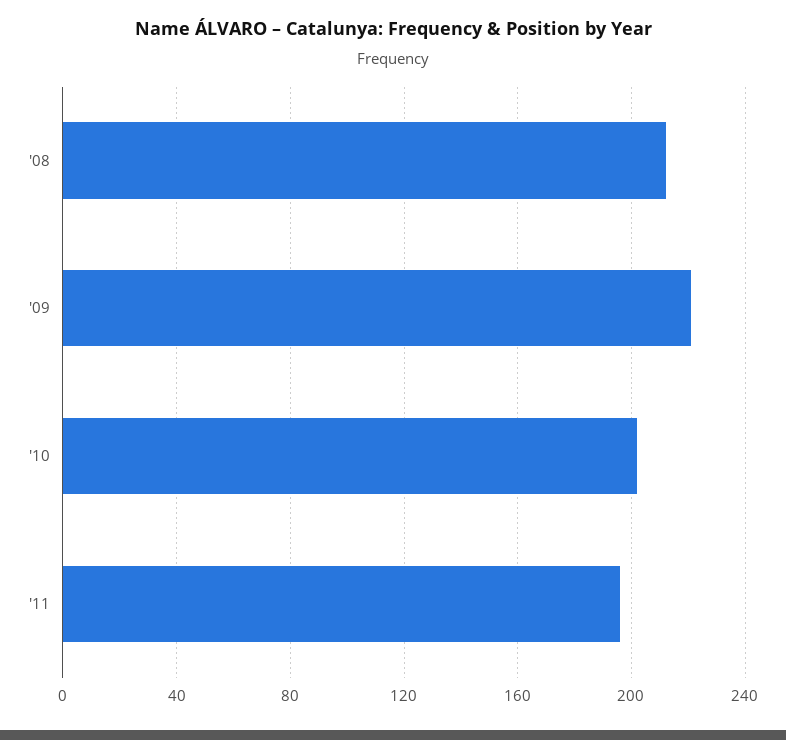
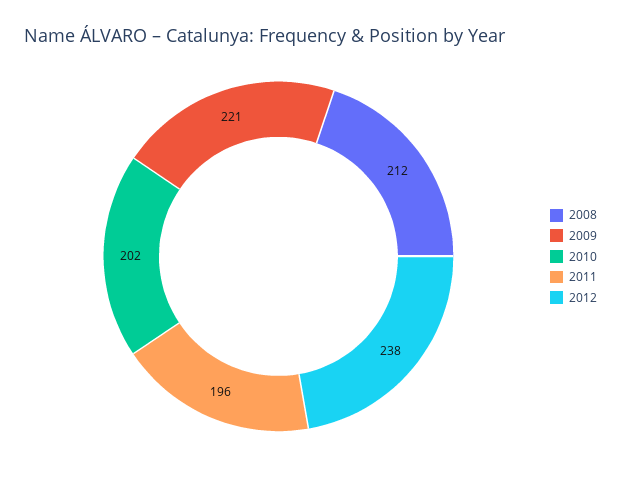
2012: none -> 238

